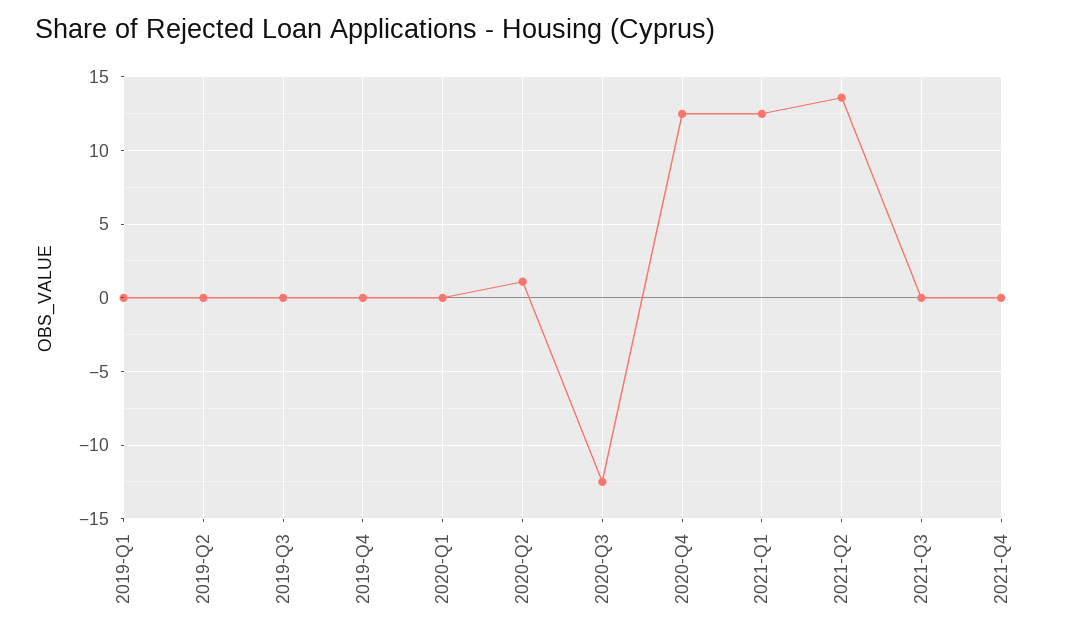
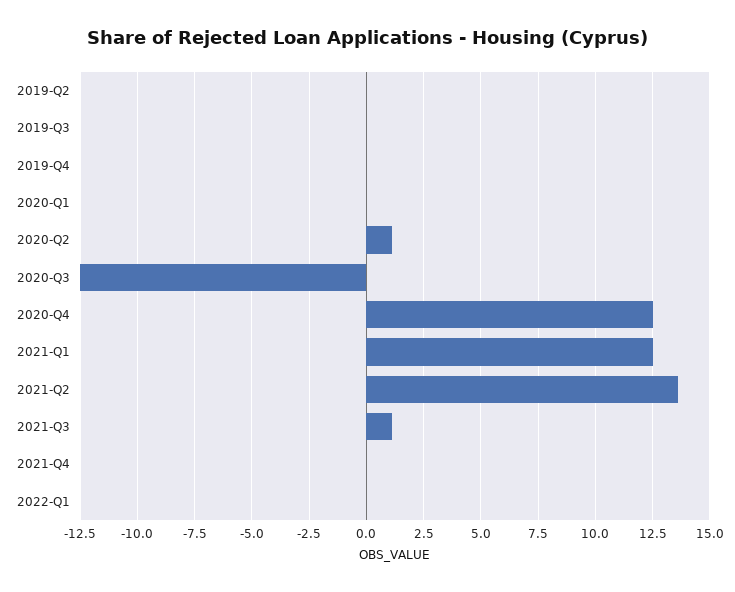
2019-Q1: 0 -> none
2021-Q3: 0 -> 1
2022-Q1: none -> 0

